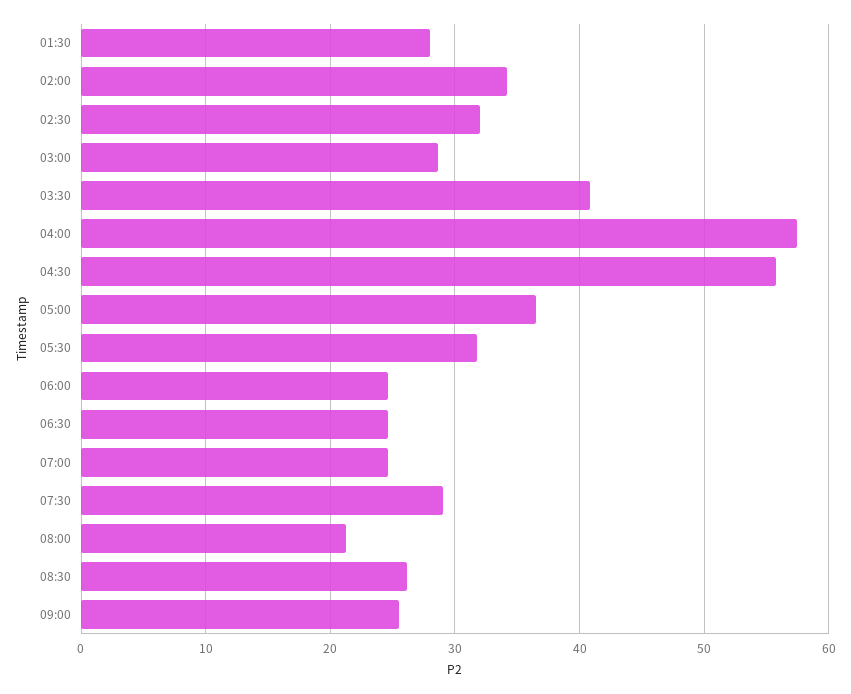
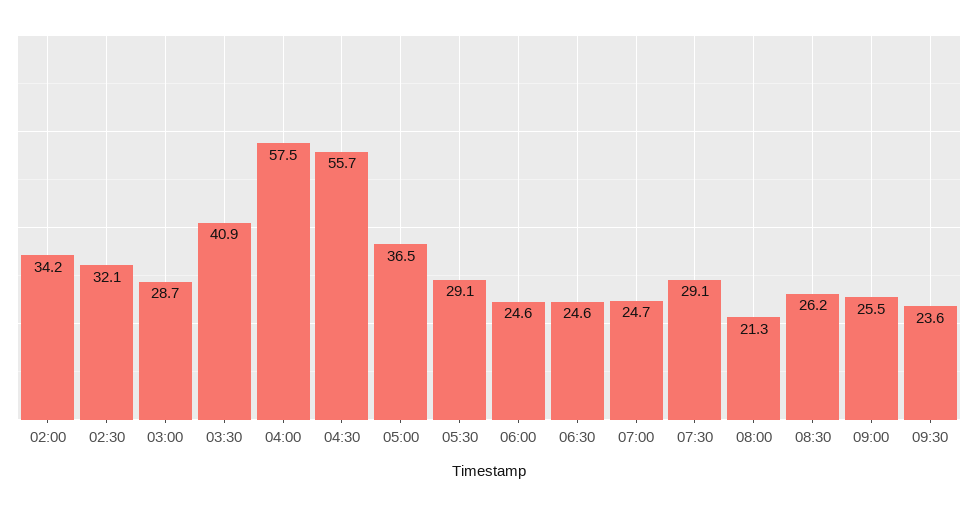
01:30: 28 -> none
05:30: 32 -> 29.1
09:30: none -> 23.6

